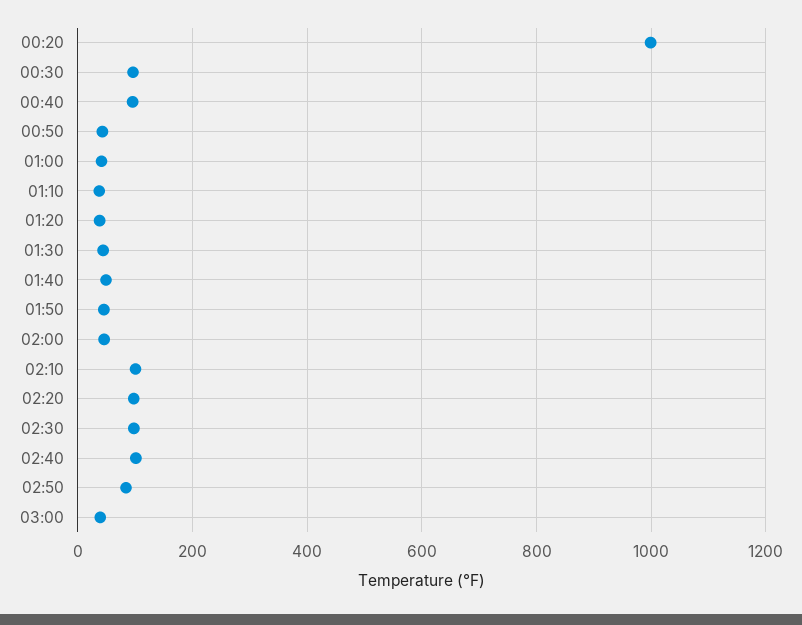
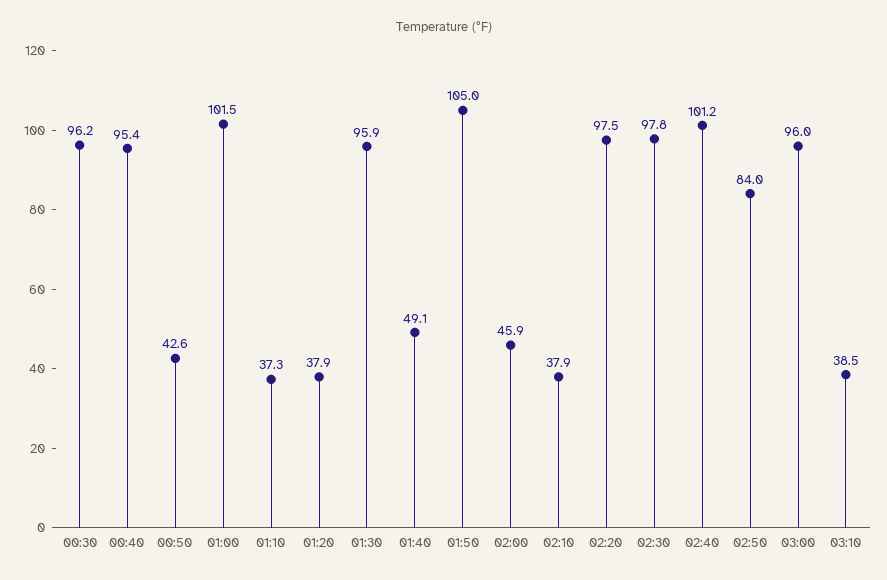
00:20: 1000 -> none
01:00: 40 -> 101.5
01:30: 40 -> 95.9
01:50: 40 -> 105
02:10: 100 -> 37.9
03:00: 40 -> 96
03:10: none -> 38.5

